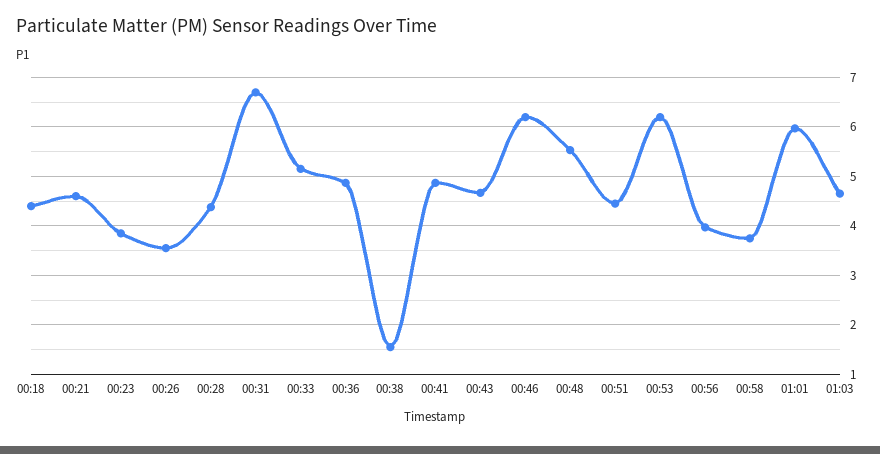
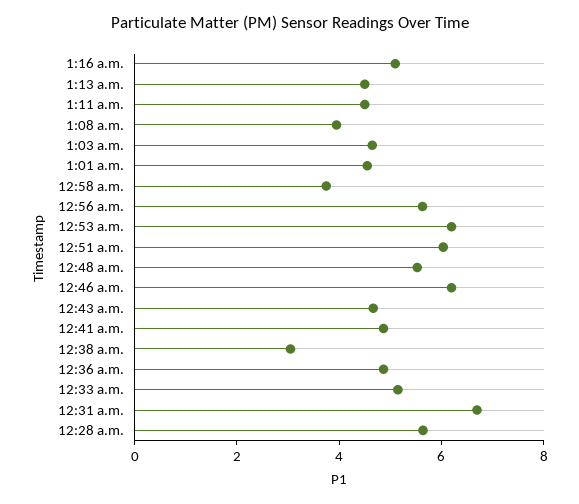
00:18: 4.4 -> none
00:21: 4.6 -> none
00:23: 3.8 -> none
00:26: 3.6 -> none
00:28: 4.4 -> 5.5
00:38: 1.6 -> 3
00:51: 4.4 -> 6
00:56: 4 -> 5.5
01:01: 6 -> 4.5
1:16 a.m.: none -> 5
1:13 a.m.: none -> 4.5
1:11 a.m.: none -> 4.5
1:08 a.m.: none -> 4

